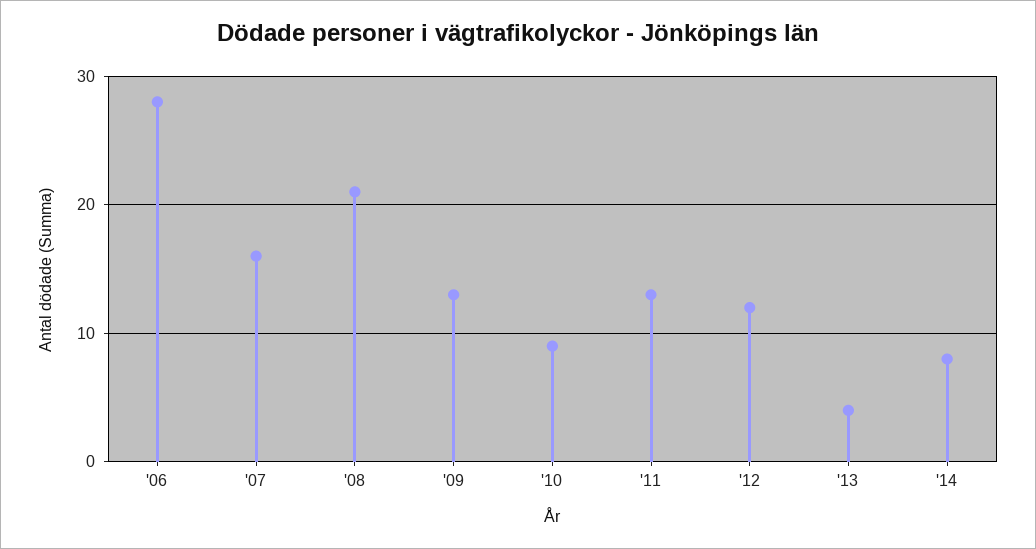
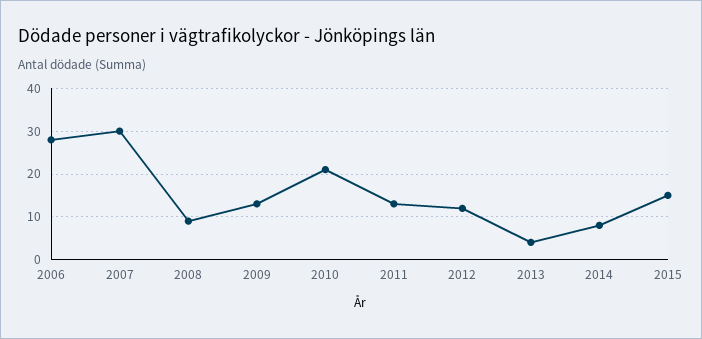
'07: 16 -> 30
'08: 21 -> 10
'10: 9 -> 20
2015: none -> 15

